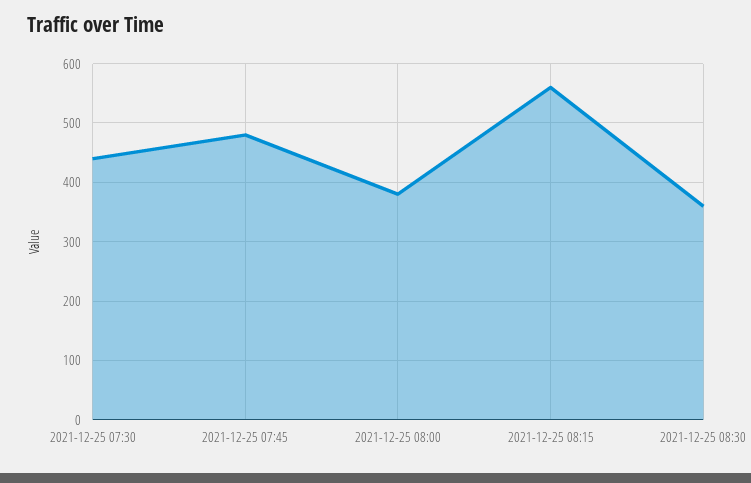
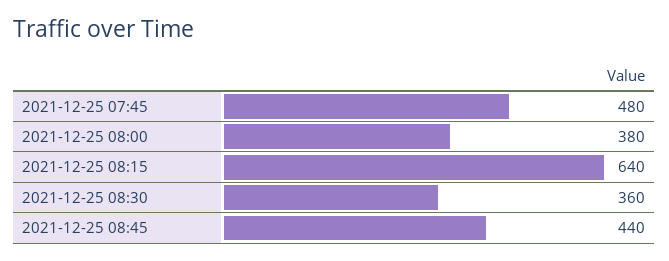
2021-12-25 07:30: 440 -> none
2021-12-25 08:15: 560 -> 640
2021-12-25 08:45: none -> 440

